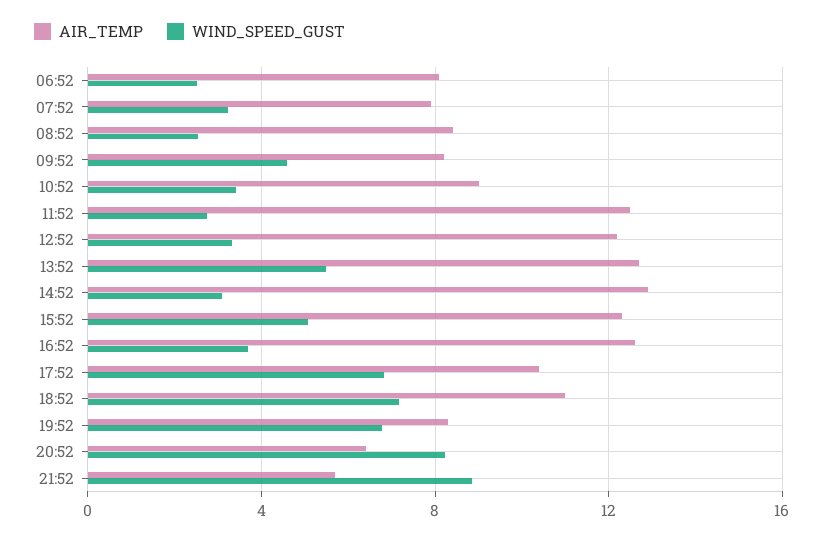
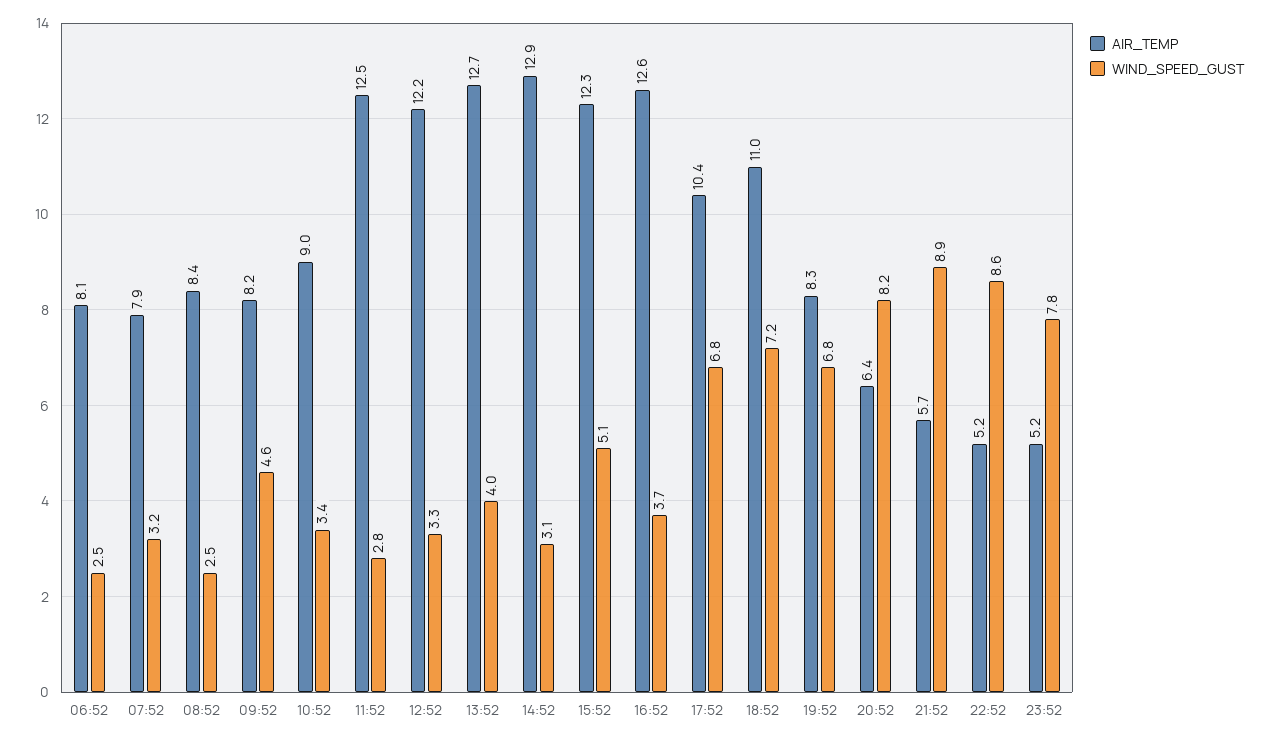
WIND_SPEED_GUST, 13:52: 5.5 -> 4
AIR_TEMP, 22:52: none -> 5.2
WIND_SPEED_GUST, 22:52: none -> 8.6
AIR_TEMP, 23:52: none -> 5.2
WIND_SPEED_GUST, 23:52: none -> 7.8

